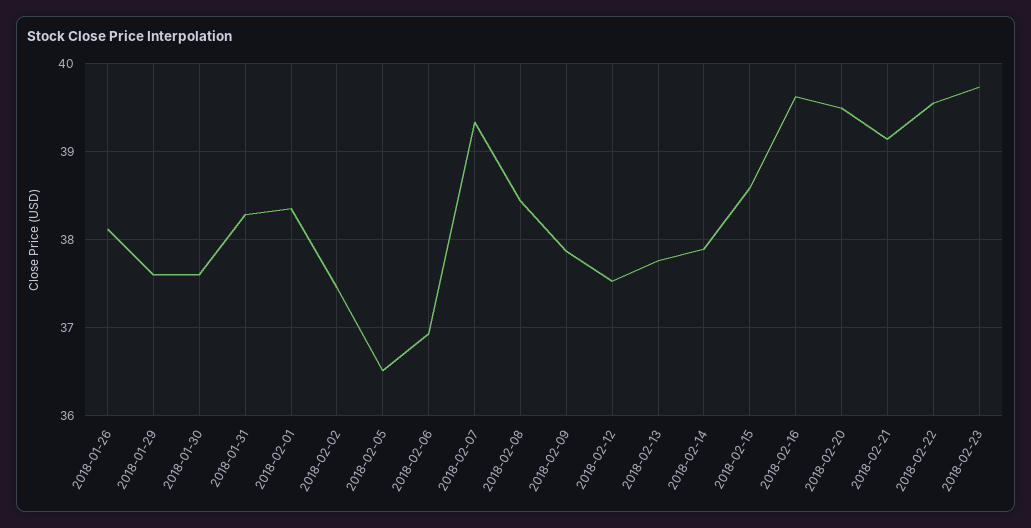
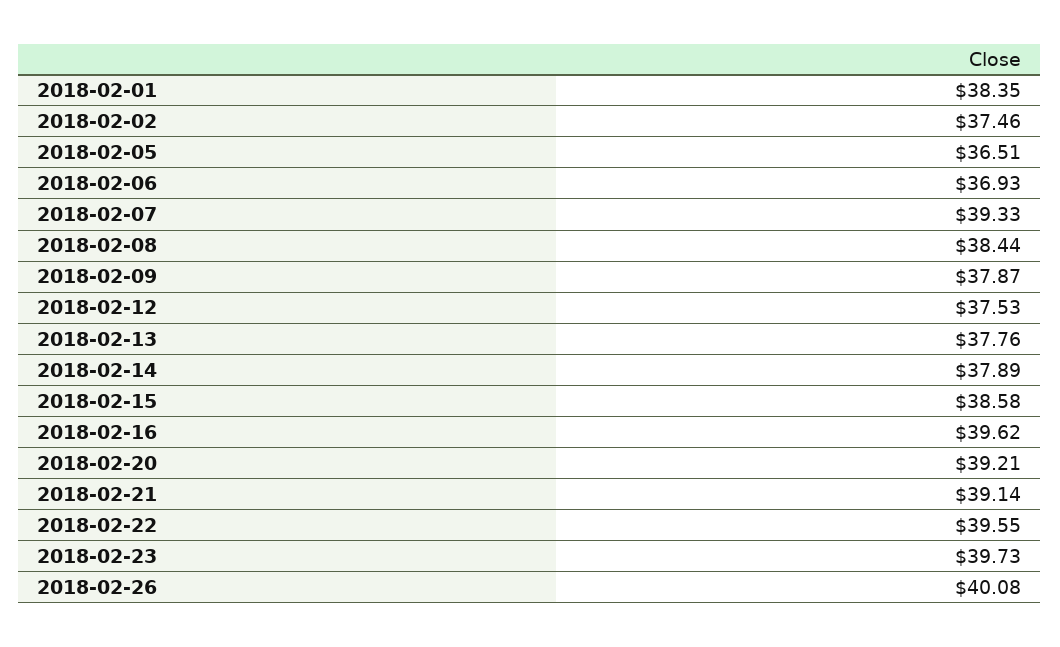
2018-01-26: 38.1 -> none
2018-01-29: 37.6 -> none
2018-01-30: 37.6 -> none
2018-01-31: 38.3 -> none
2018-02-20: 39.5 -> 39.21
2018-02-26: none -> 40.08

